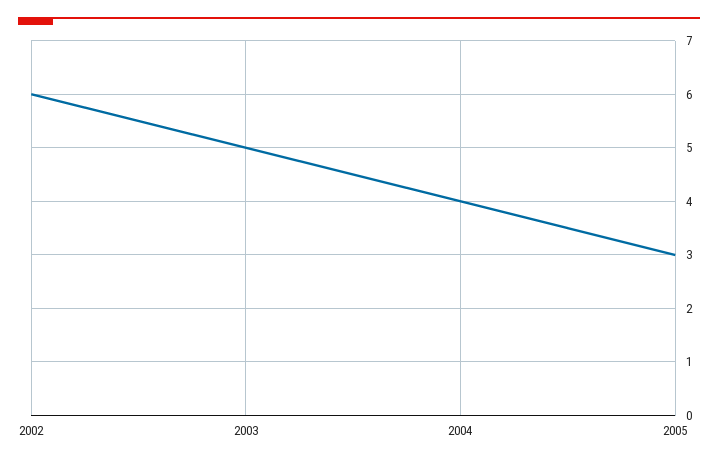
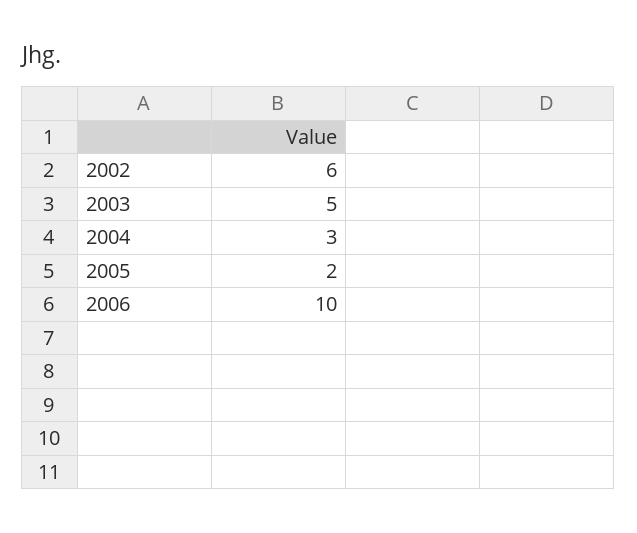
2004: 4 -> 3
2005: 3 -> 2
2006: none -> 10

